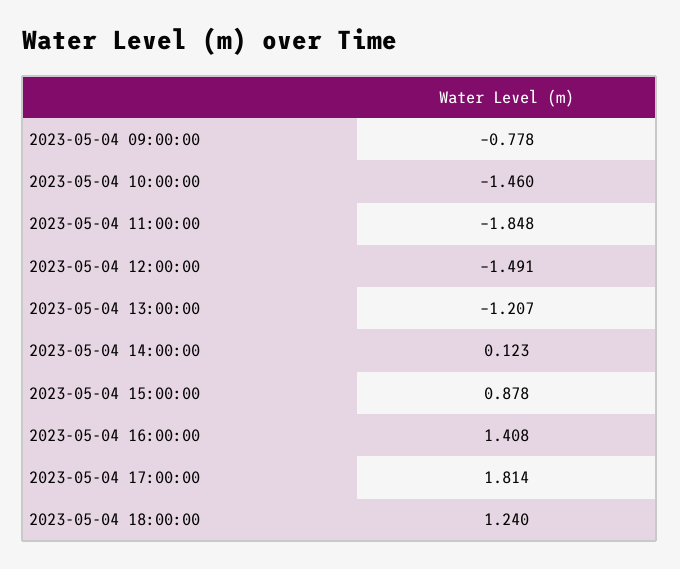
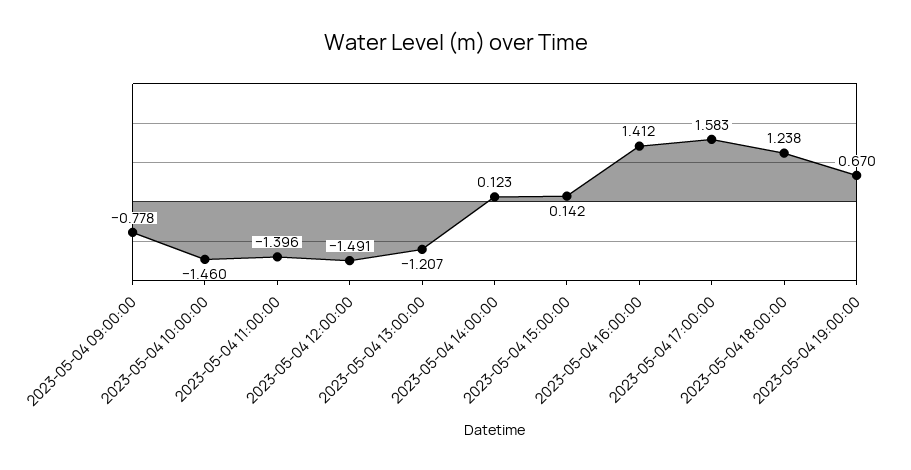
2023-05-04 11:00:00: -1.848 -> -1.396
2023-05-04 15:00:00: 0.878 -> 0.142
2023-05-04 16:00:00: 1.408 -> 1.412
2023-05-04 17:00:00: 1.814 -> 1.583
2023-05-04 18:00:00: 1.24 -> 1.238
2023-05-04 19:00:00: none -> 0.67

